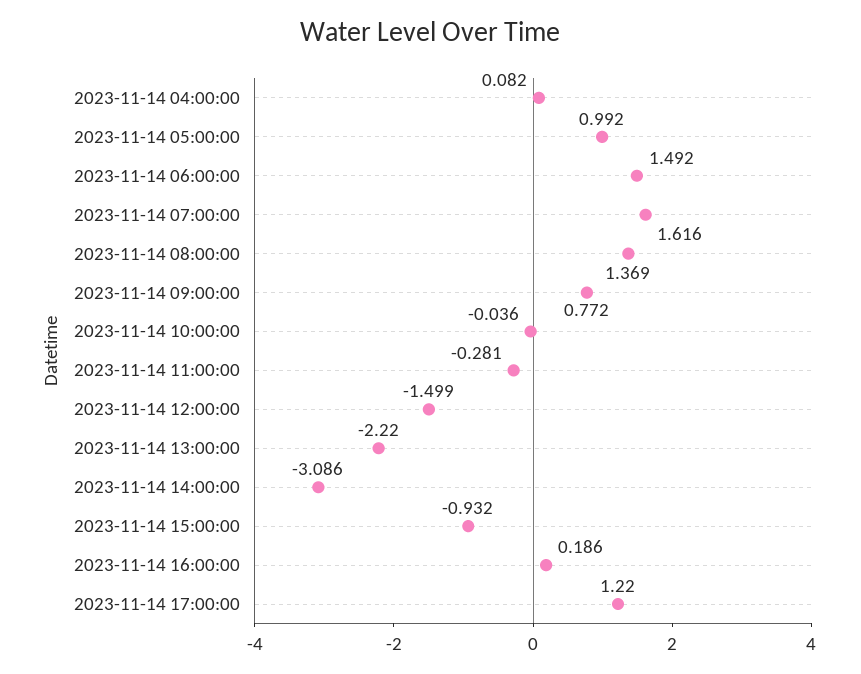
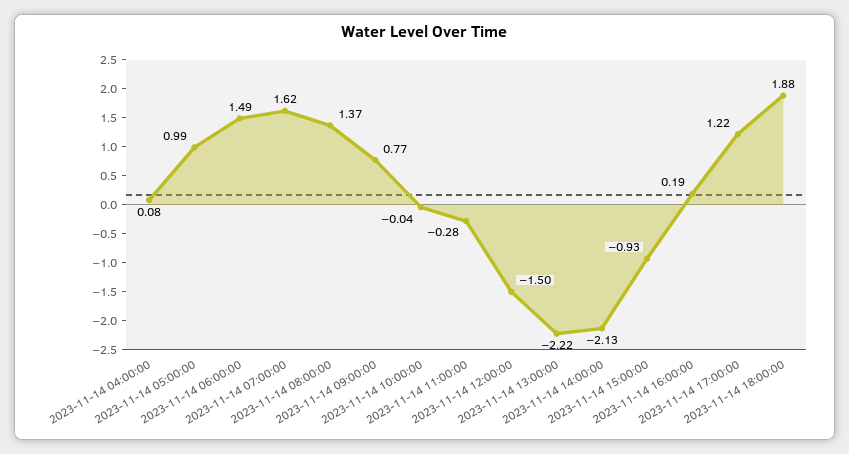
2023-11-14 14:00:00: -3.086 -> -2.13
2023-11-14 18:00:00: none -> 1.88

